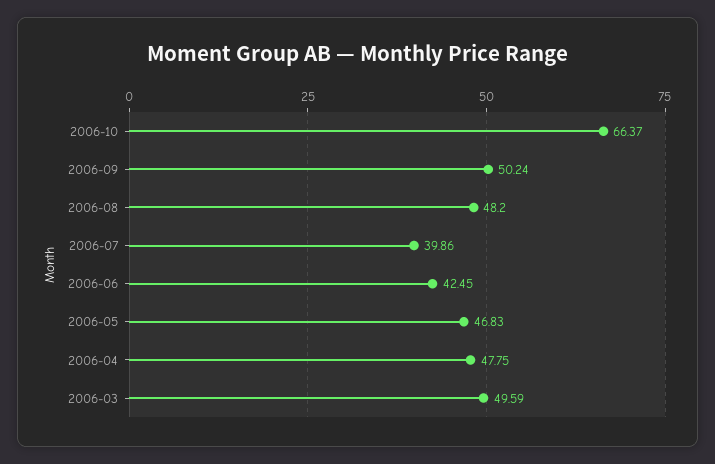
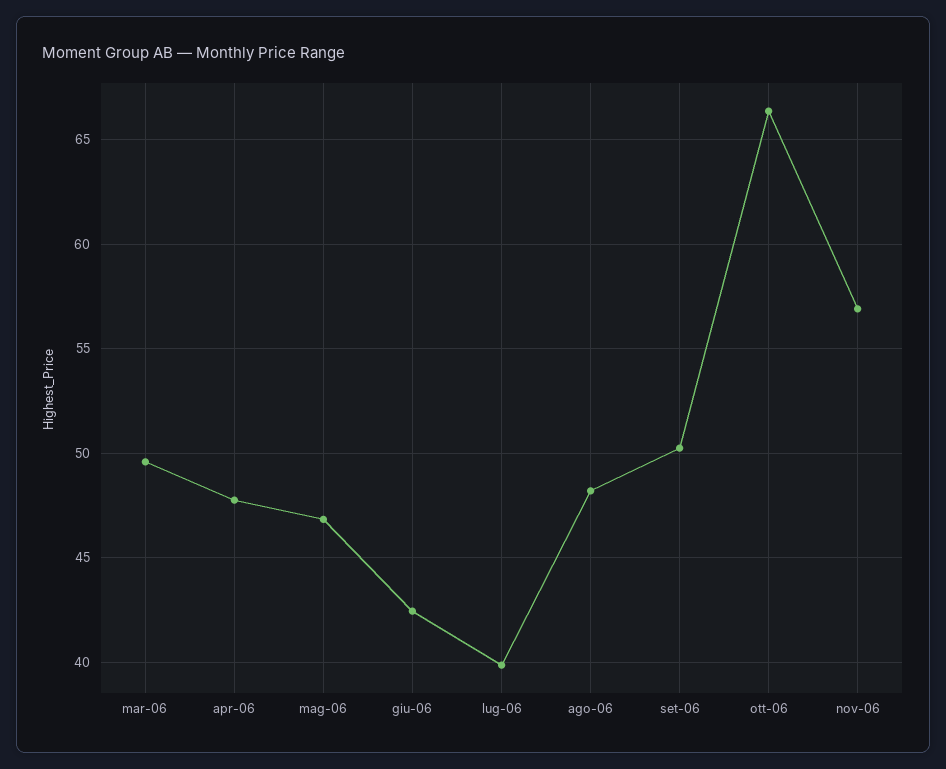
nov-06: none -> 57

